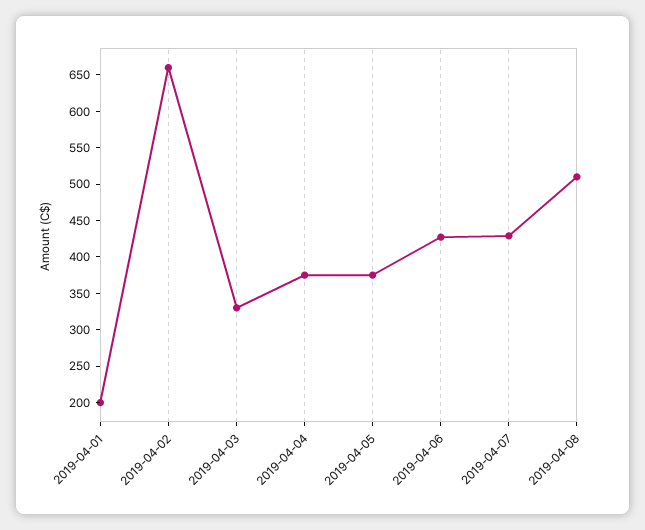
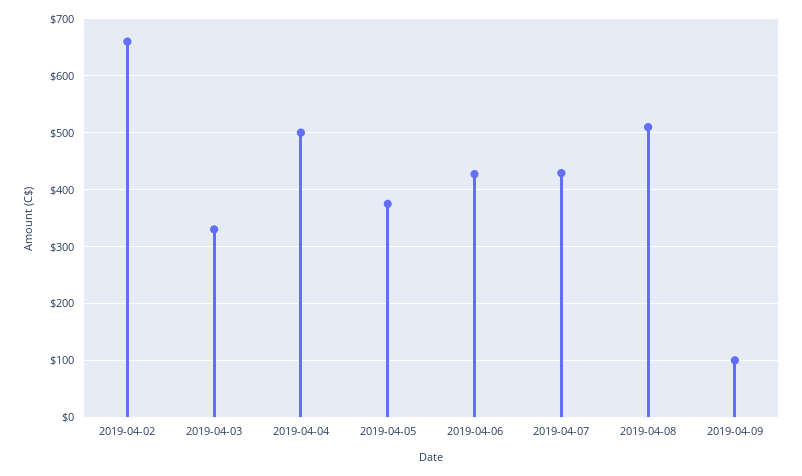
2019-04-01: 200 -> none
2019-04-04: 375 -> 500
2019-04-09: none -> 100

